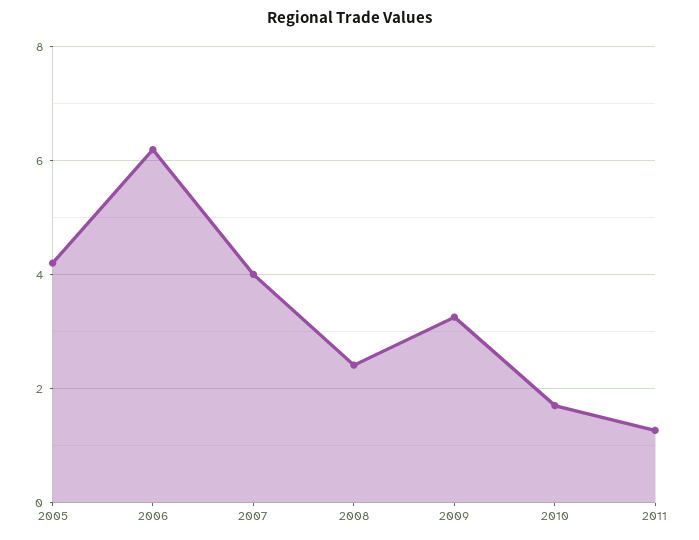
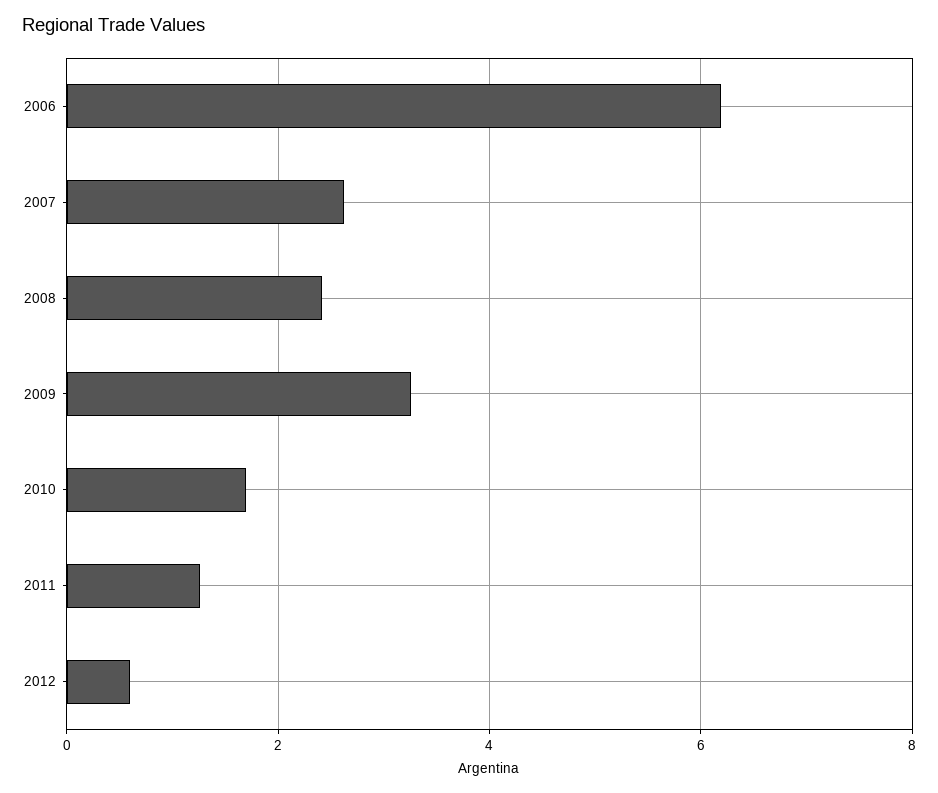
2005: 4.2 -> none
2007: 4 -> 2.6
2012: none -> 0.6

